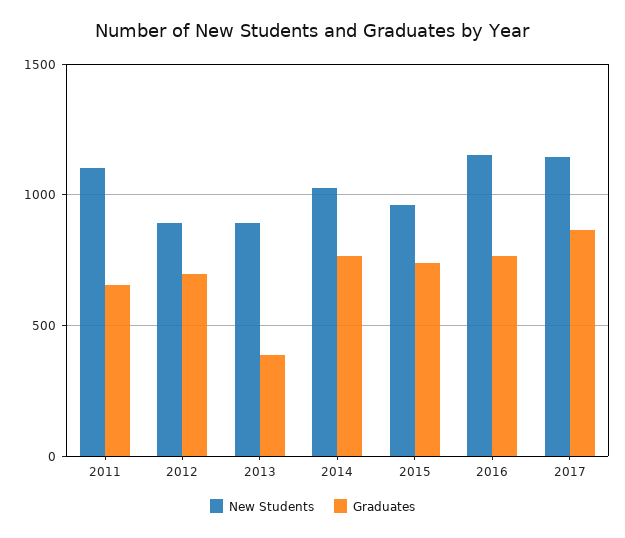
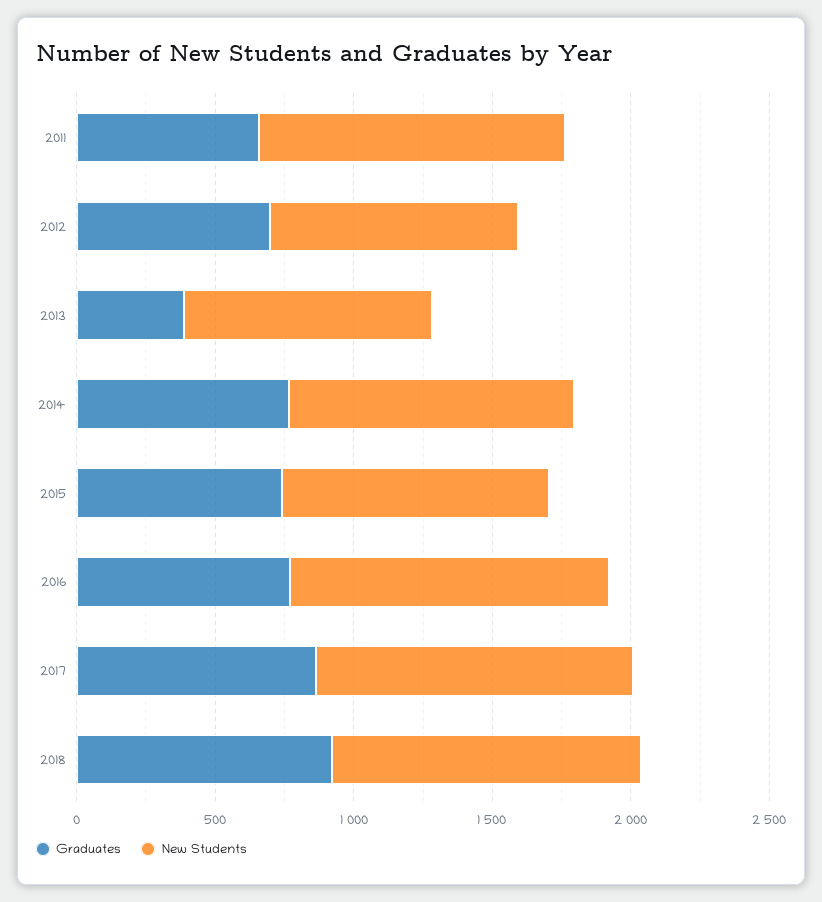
Graduates, 2018: none -> 900
New Students, 2018: none -> 1100

